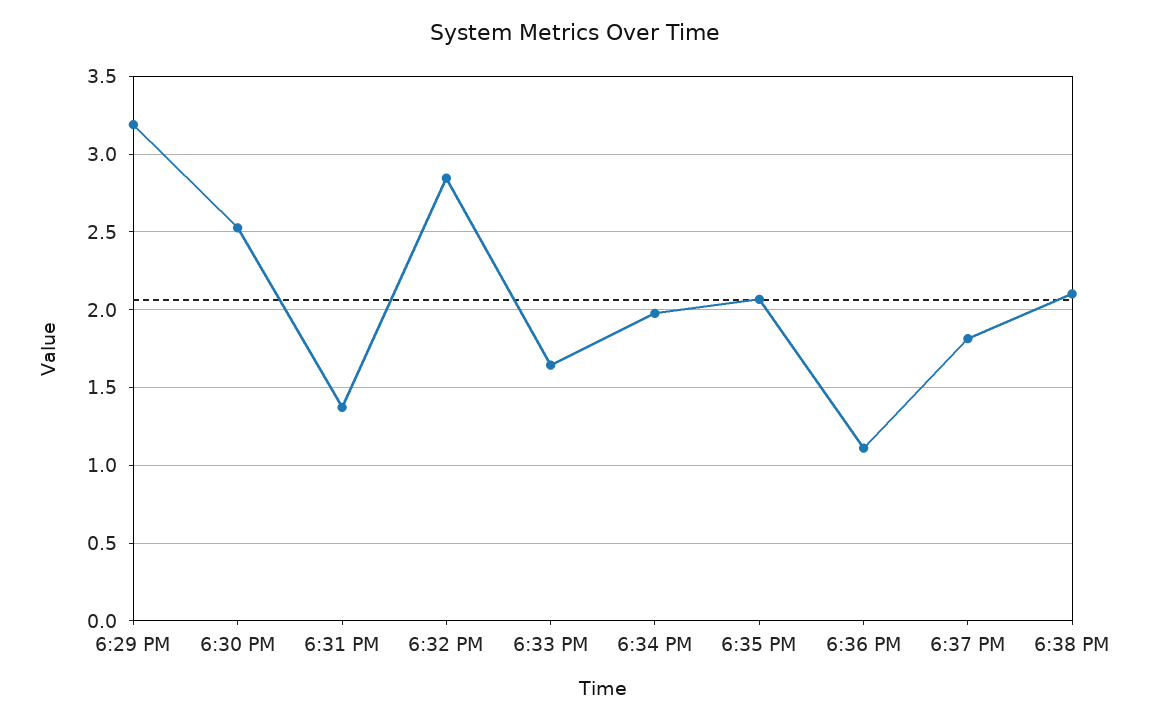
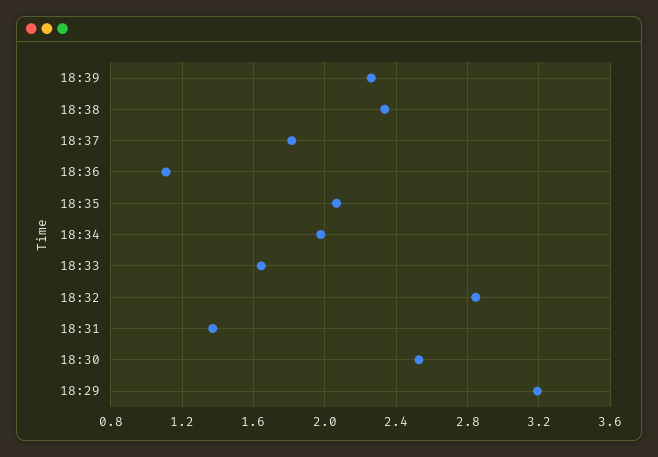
6:38 PM: 2.1 -> 2.35
18:39: none -> 2.25

